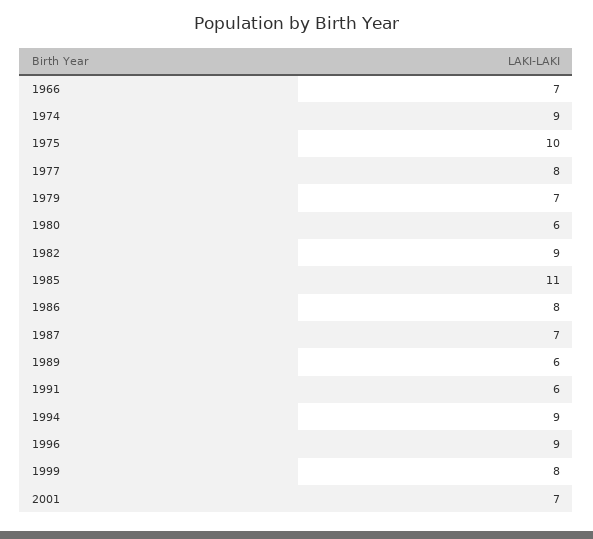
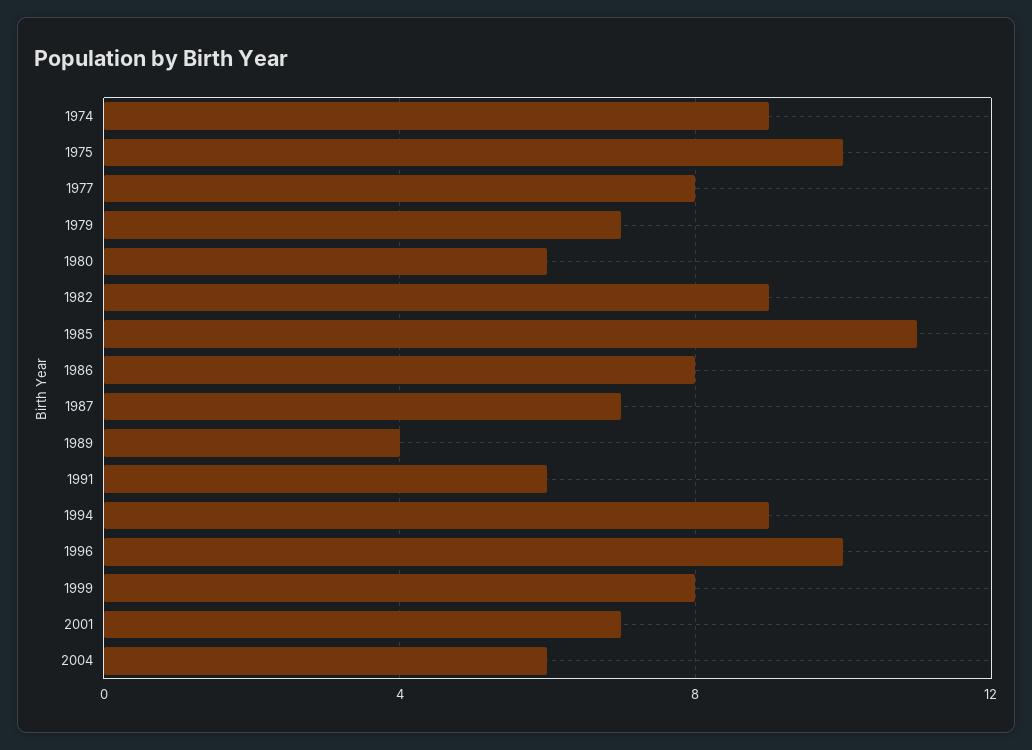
1966: 7 -> none
1989: 6 -> 4
1996: 9 -> 10
2004: none -> 6

